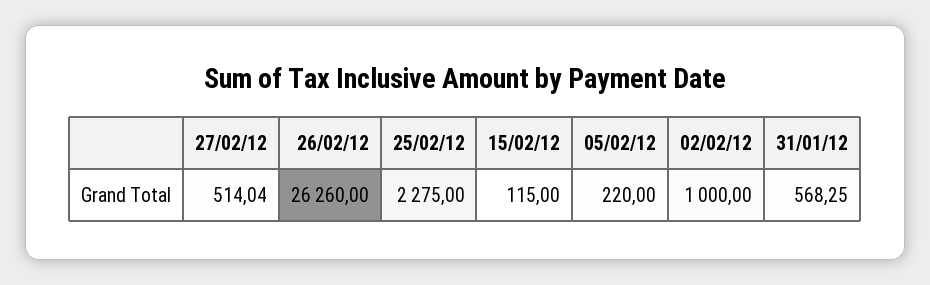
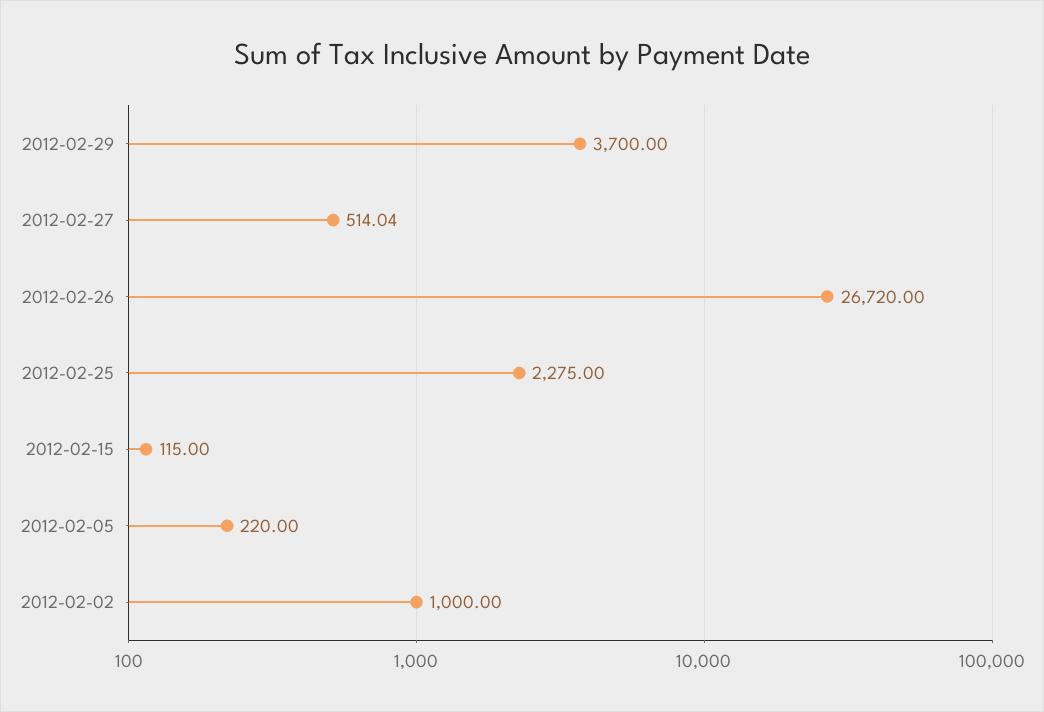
26/02/12: 26260 -> 26720
31/01/12: 568.25 -> none
2012-02-29: none -> 3700

